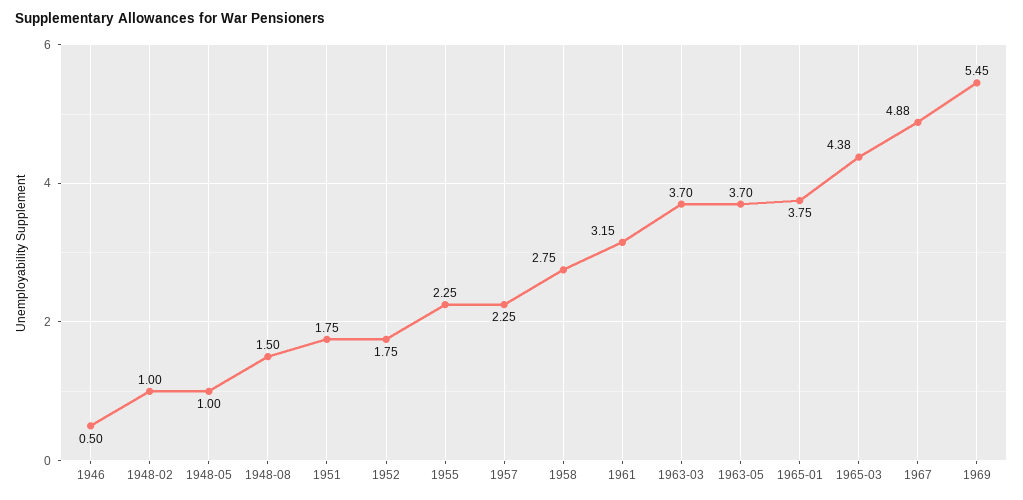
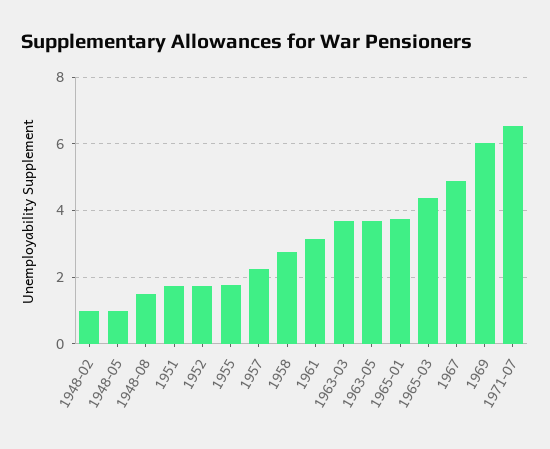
1946: 0.5 -> none
1955: 2.25 -> 1.8
1969: 5.45 -> 6
1971-07: none -> 6.6

